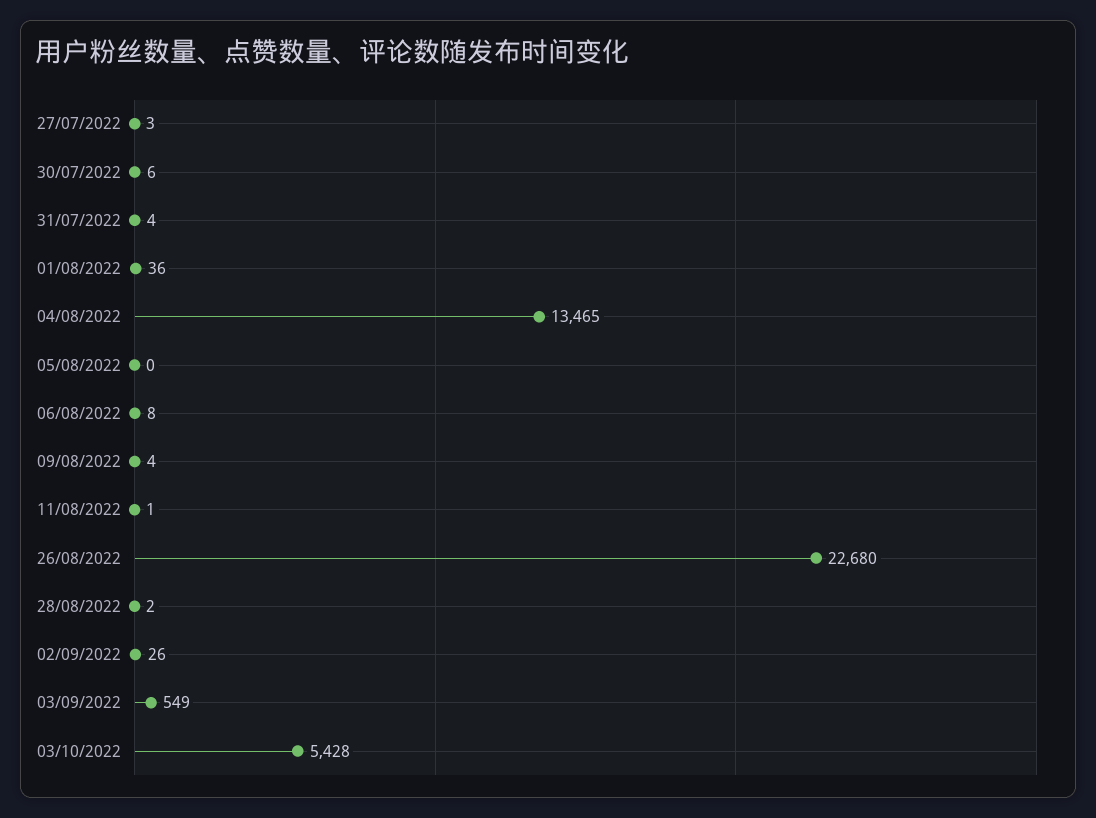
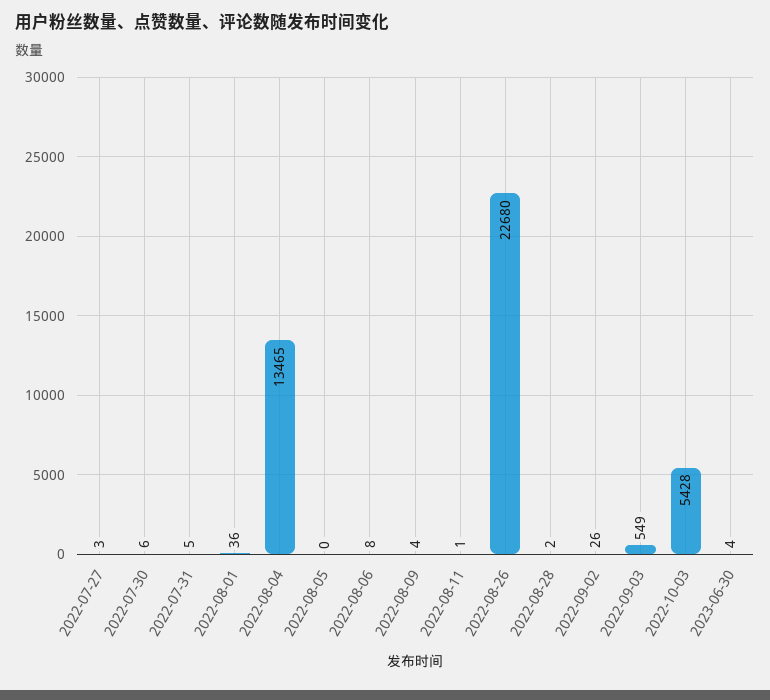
31/07/2022: 4 -> 5
2023-06-30: none -> 4

